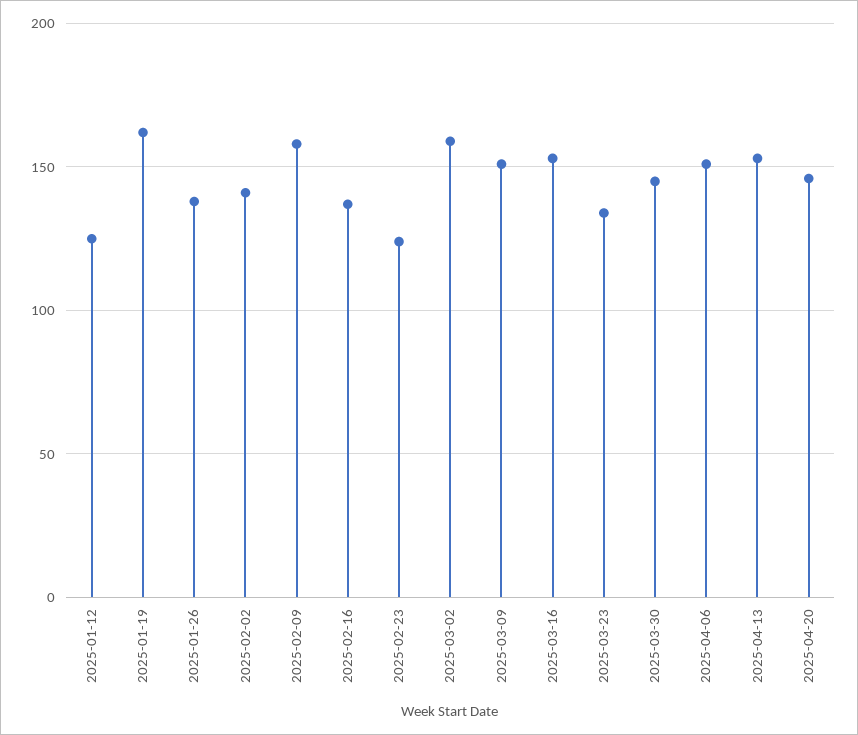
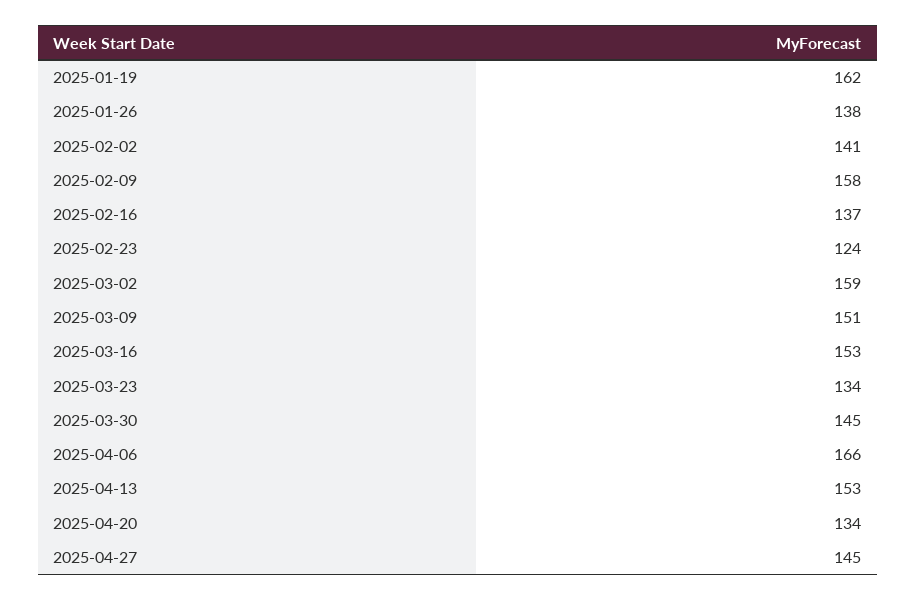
2025-01-12: 125 -> none
2025-04-06: 150 -> 166
2025-04-20: 145 -> 134
2025-04-27: none -> 145

